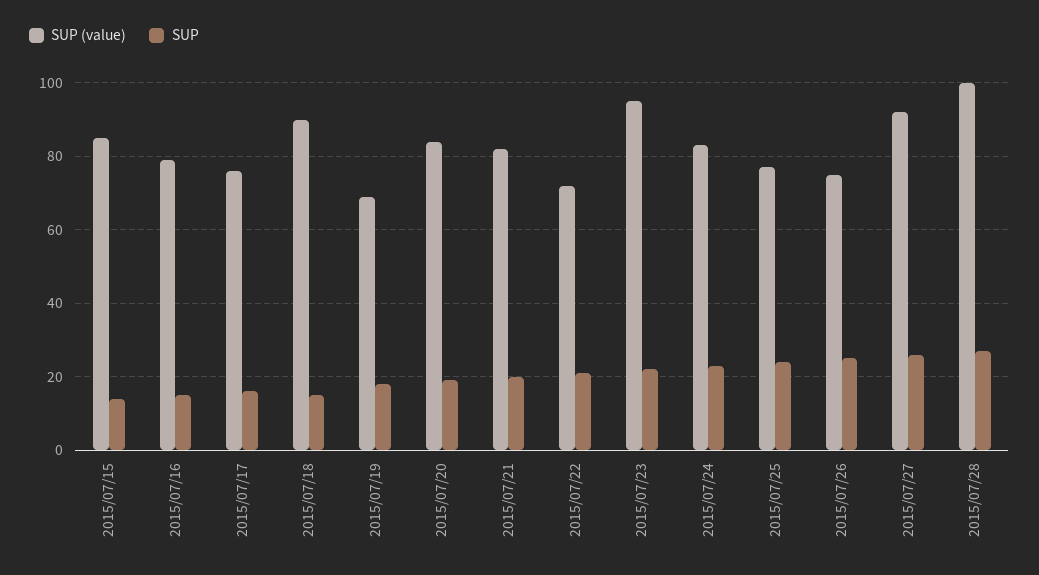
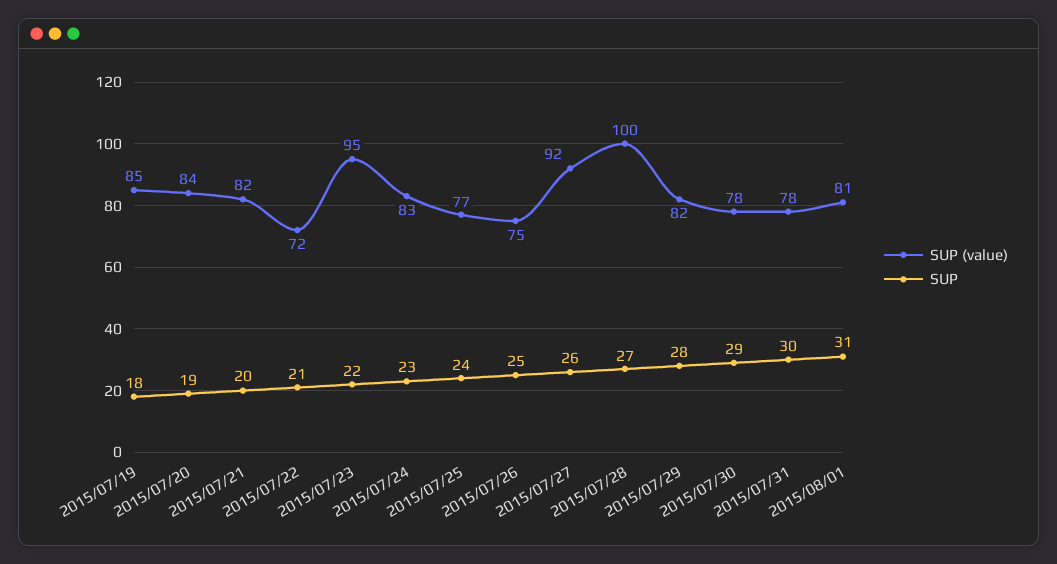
SUP (value), 2015/07/15: 85 -> none
SUP, 2015/07/15: 15 -> none
SUP (value), 2015/07/16: 80 -> none
SUP, 2015/07/16: 15 -> none
SUP (value), 2015/07/17: 75 -> none
SUP, 2015/07/17: 15 -> none
SUP (value), 2015/07/18: 90 -> none
SUP, 2015/07/18: 15 -> none
SUP (value), 2015/07/19: 70 -> 85
SUP (value), 2015/07/29: none -> 82
SUP, 2015/07/29: none -> 28
SUP (value), 2015/07/30: none -> 78
SUP, 2015/07/30: none -> 29
SUP (value), 2015/07/31: none -> 78
SUP, 2015/07/31: none -> 30
SUP (value), 2015/08/01: none -> 81
SUP, 2015/08/01: none -> 31

